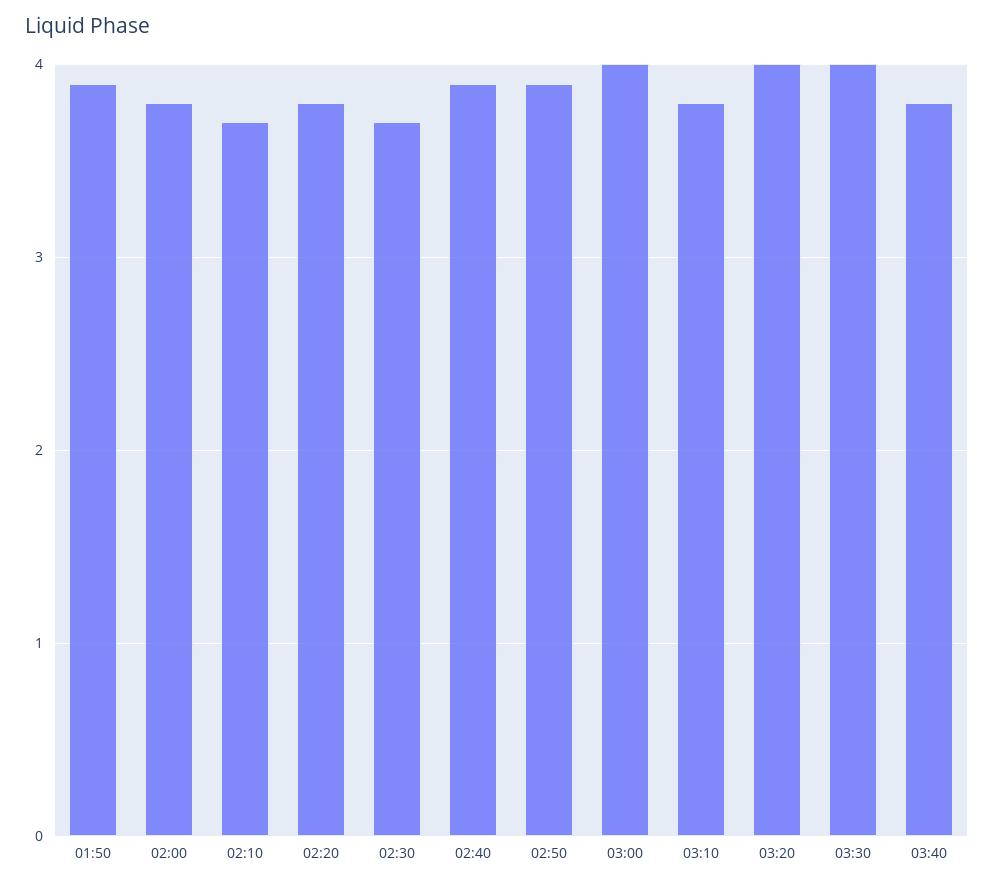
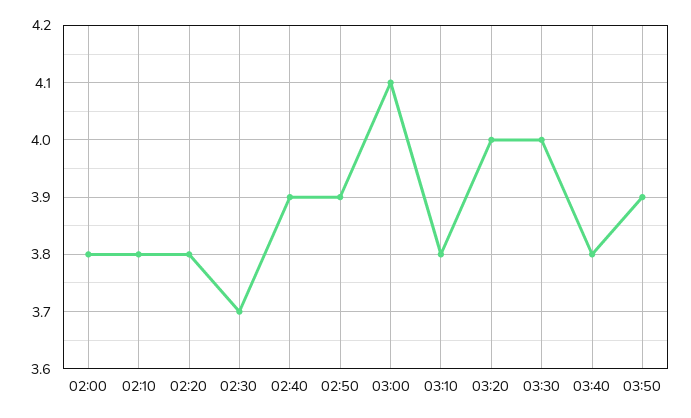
01:50: 3.9 -> none
02:10: 3.7 -> 3.8
03:00: 4 -> 4.1
03:50: none -> 3.9

